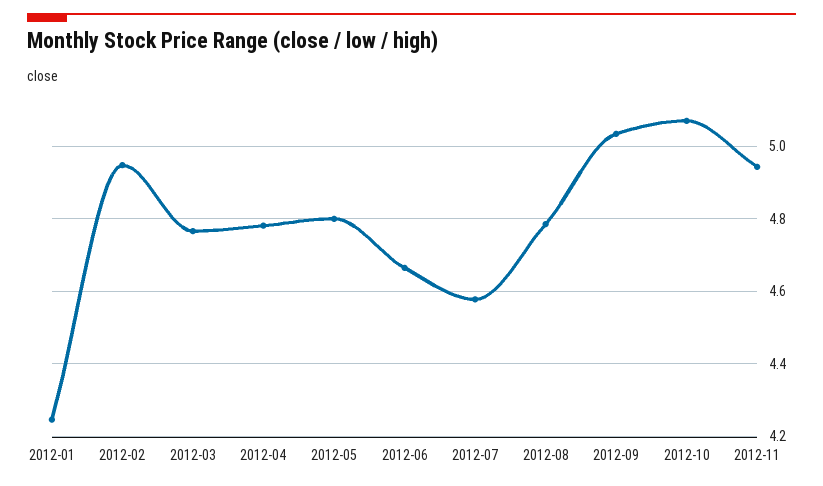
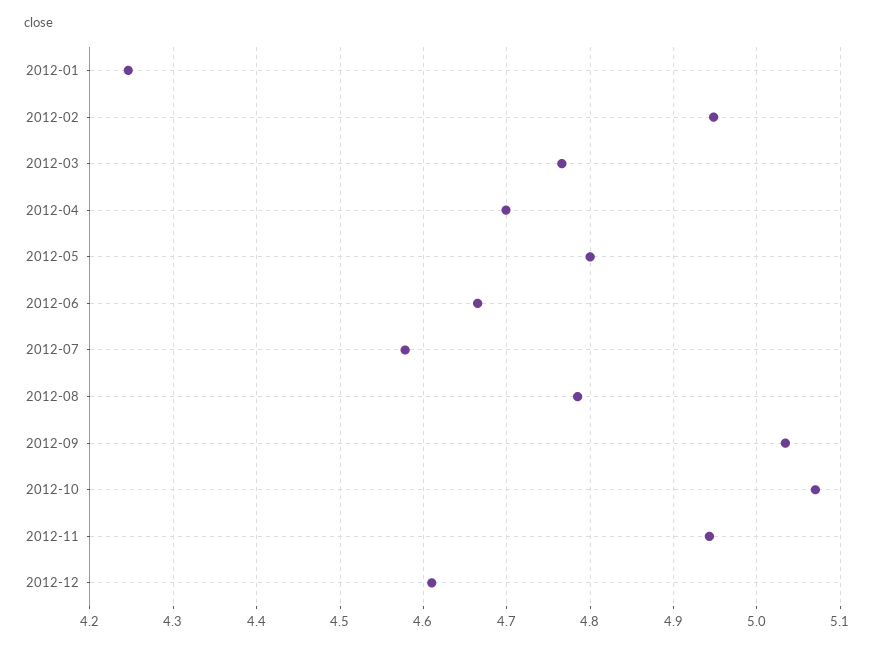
2012-04: 4.78 -> 4.7
2012-12: none -> 4.61

